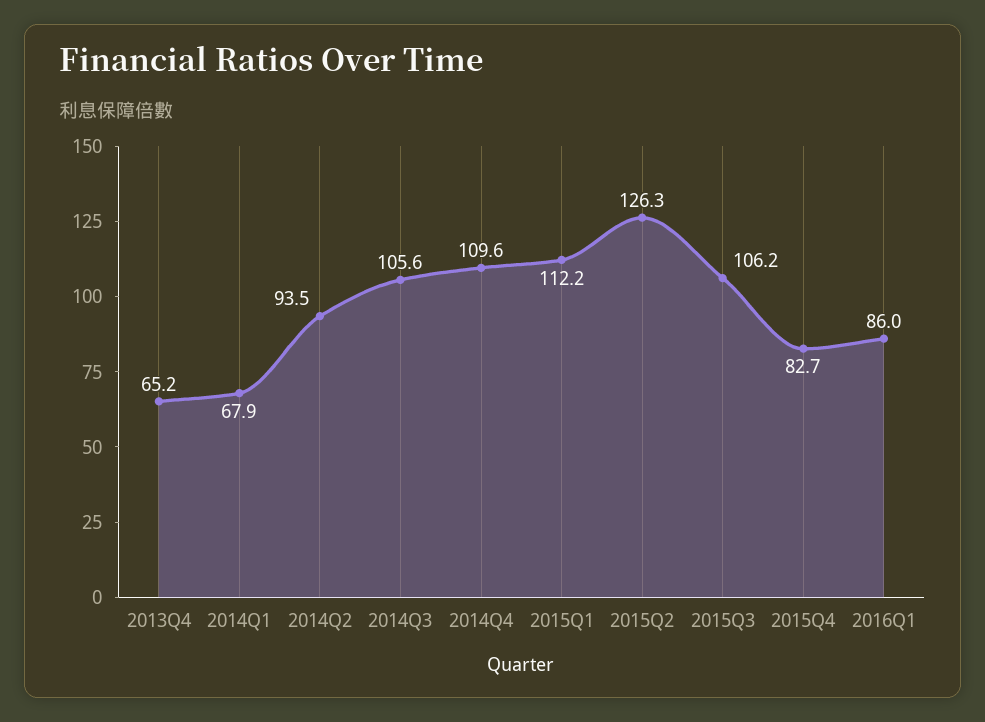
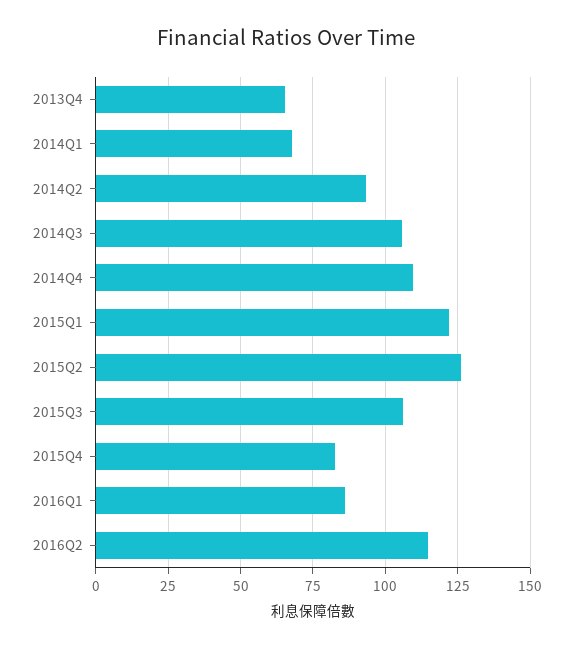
2015Q1: 112.2 -> 122.5
2016Q2: none -> 115

